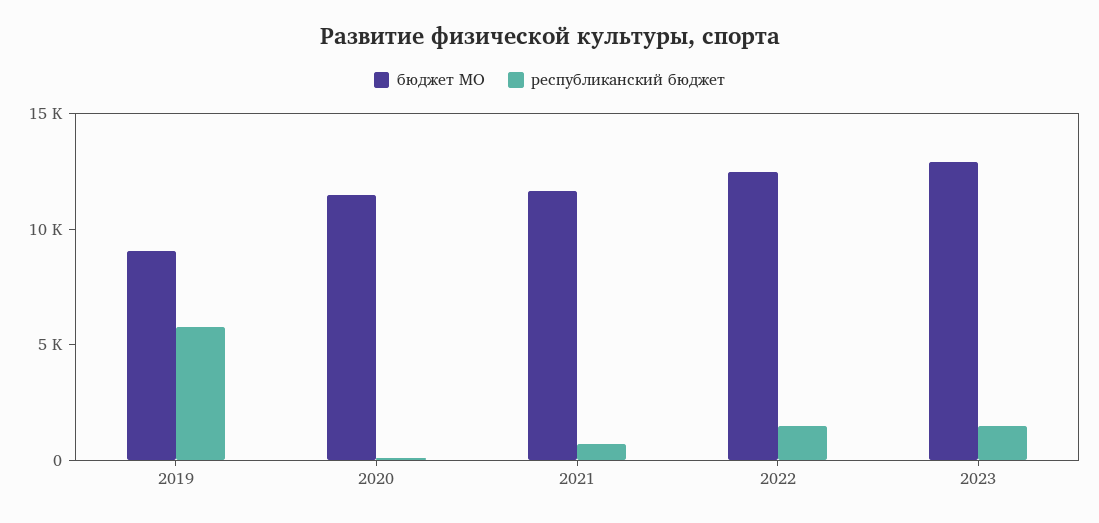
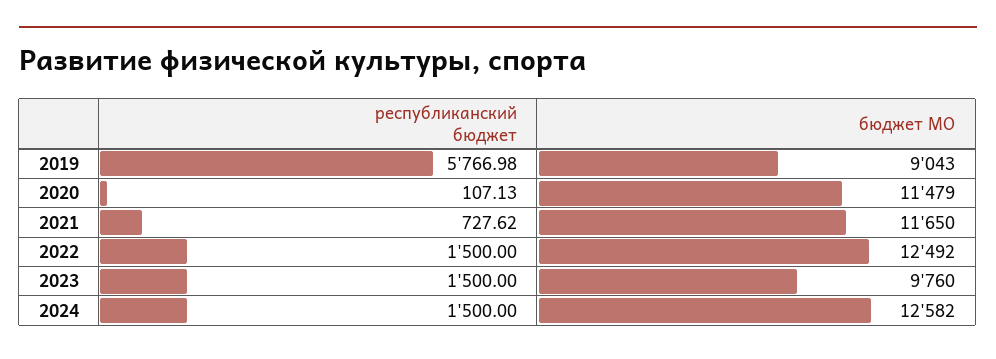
бюджет МО, 2023: 13000 -> 9760
республиканский бюджет, 2024: none -> 1500
бюджет МО, 2024: none -> 12582

